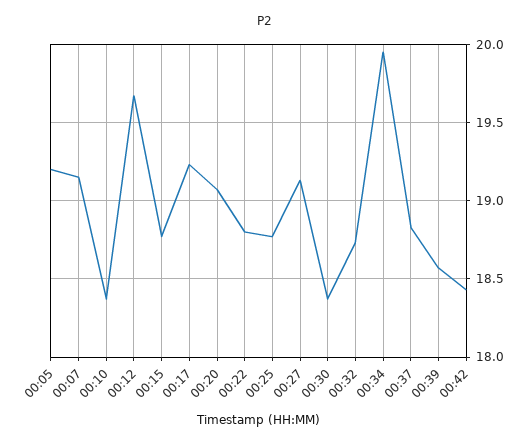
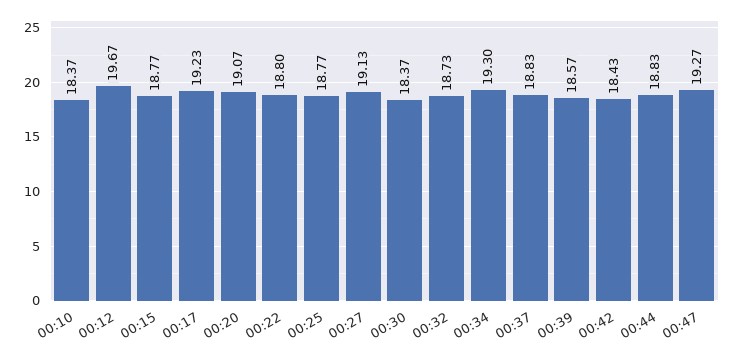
00:05: 19.2 -> none
00:07: 19.15 -> none
00:34: 19.95 -> 19.3
00:44: none -> 18.83
00:47: none -> 19.27

